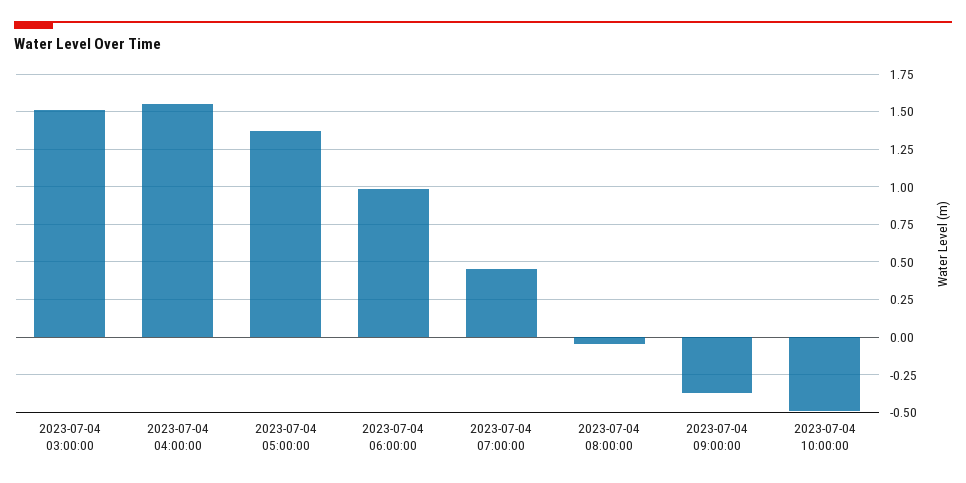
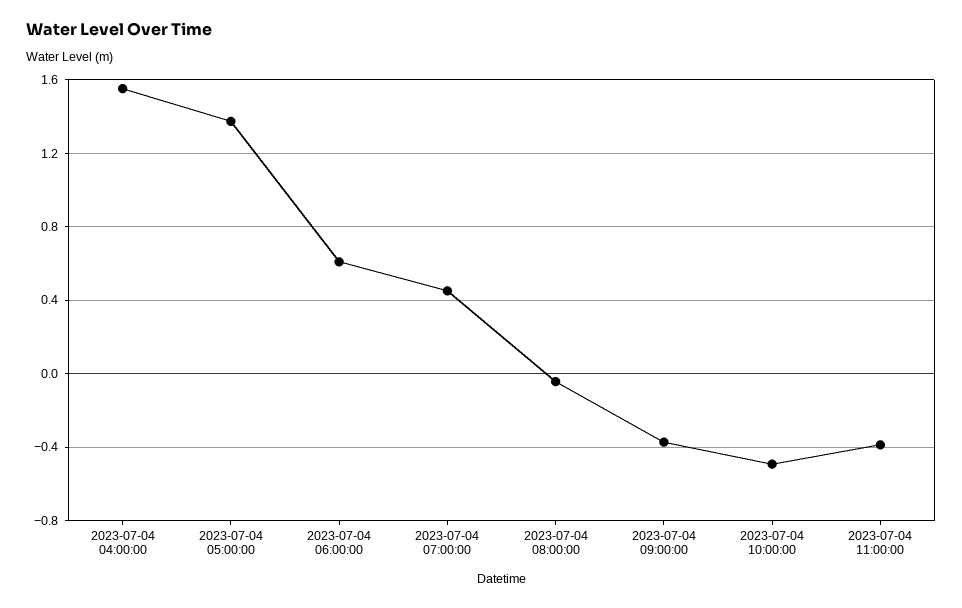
2023-07-04 03:00:00: 1.5 -> none
2023-07-04 06:00:00: 1 -> 0.6
2023-07-04 11:00:00: none -> -0.4

